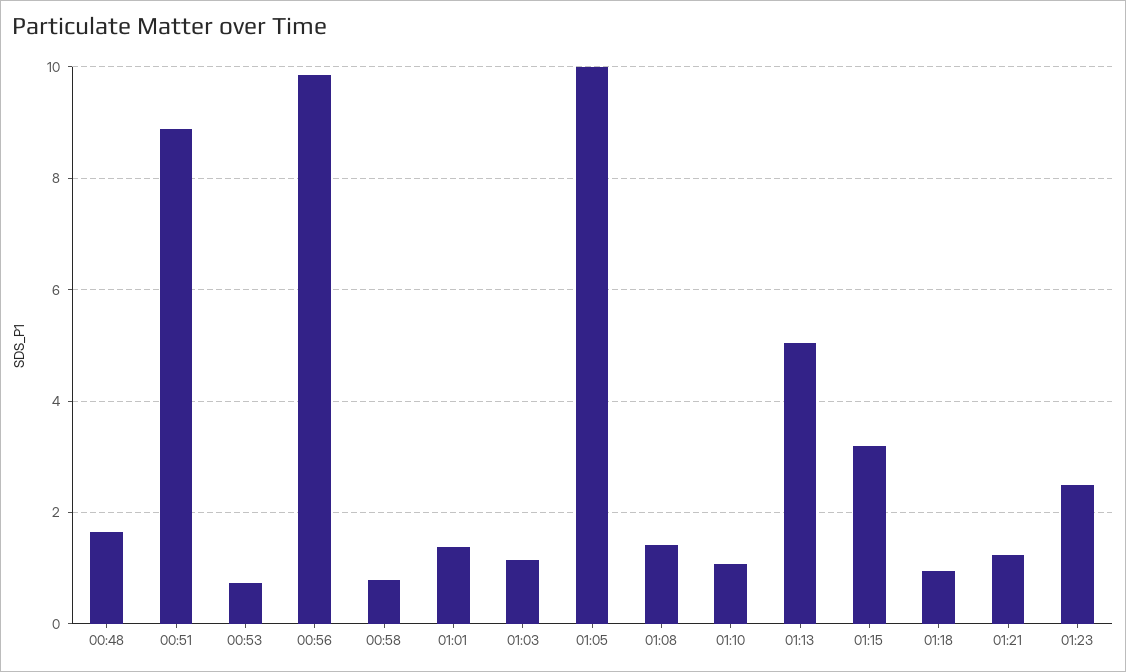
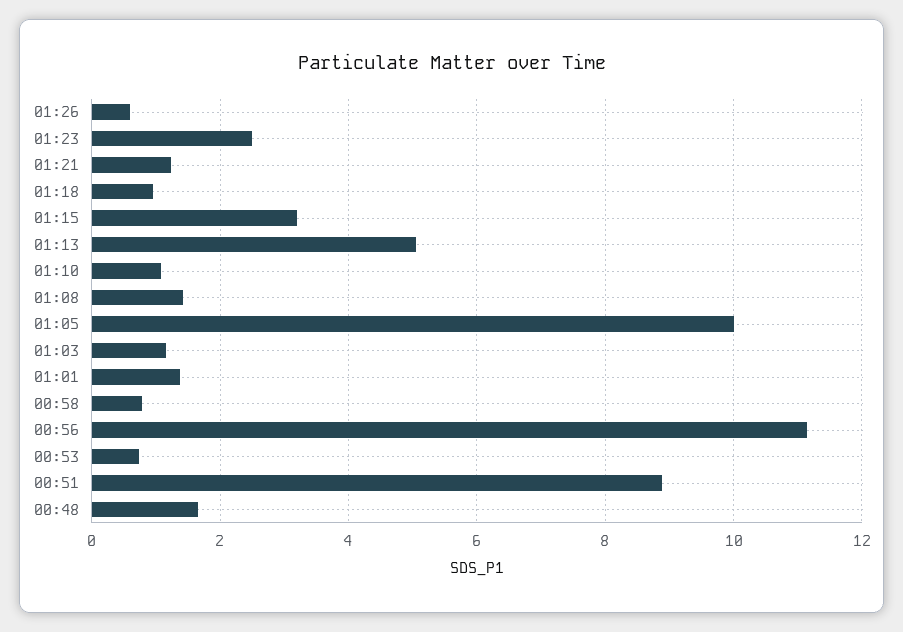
00:56: 9.8 -> 11.2
01:26: none -> 0.6

